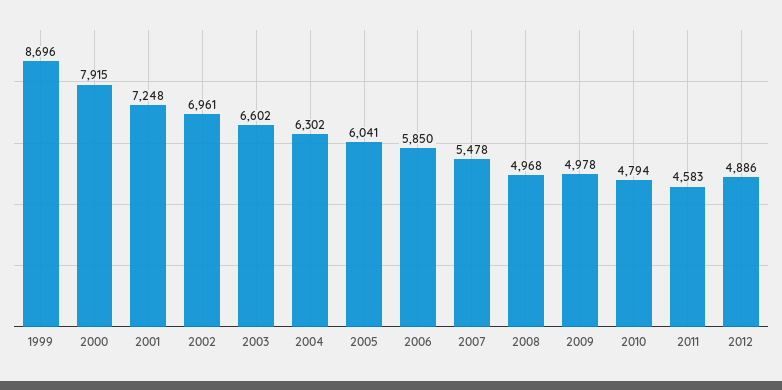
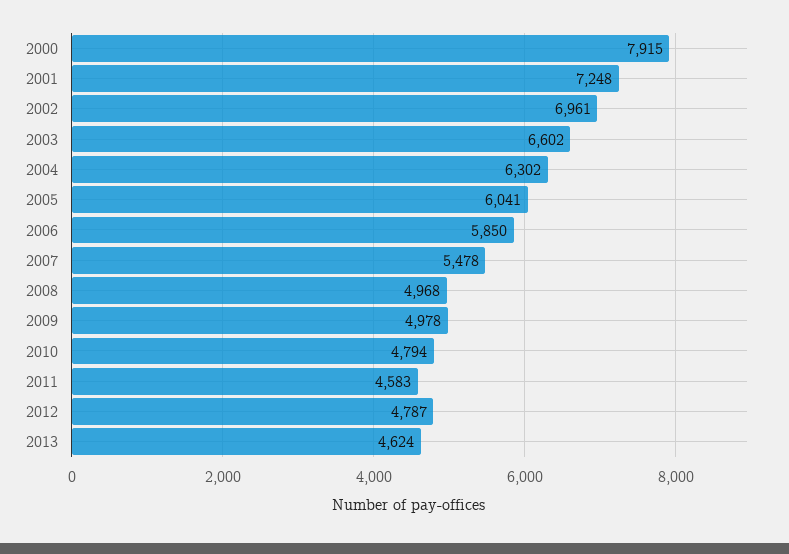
1999: 8696 -> none
2012: 4886 -> 4787
2013: none -> 4624

